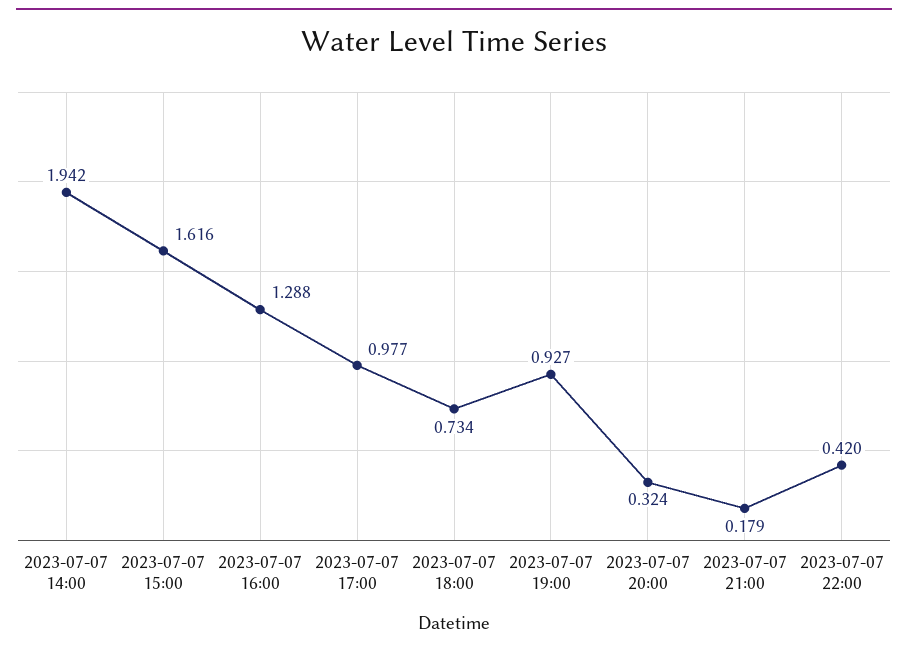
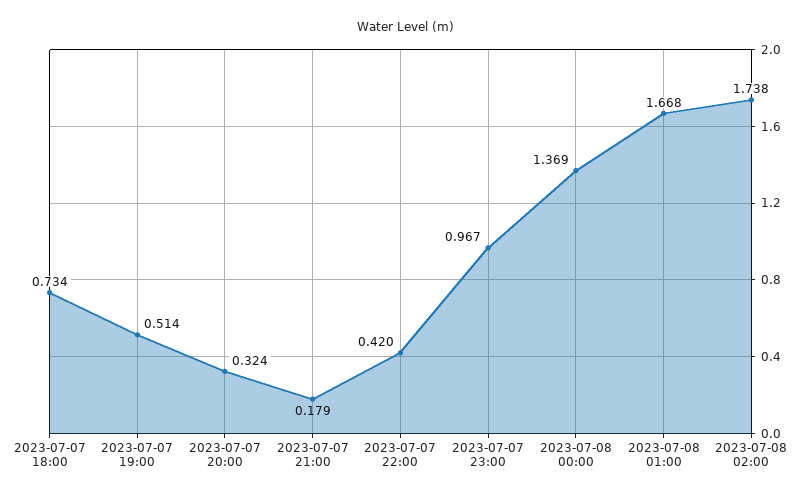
2023-07-07 14:00: 1.942 -> none
2023-07-07 15:00: 1.616 -> none
2023-07-07 16:00: 1.288 -> none
2023-07-07 17:00: 0.977 -> none
2023-07-07 19:00: 0.927 -> 0.514
2023-07-07 23:00: none -> 0.967
2023-07-08 00:00: none -> 1.369
2023-07-08 01:00: none -> 1.668
2023-07-08 02:00: none -> 1.738

